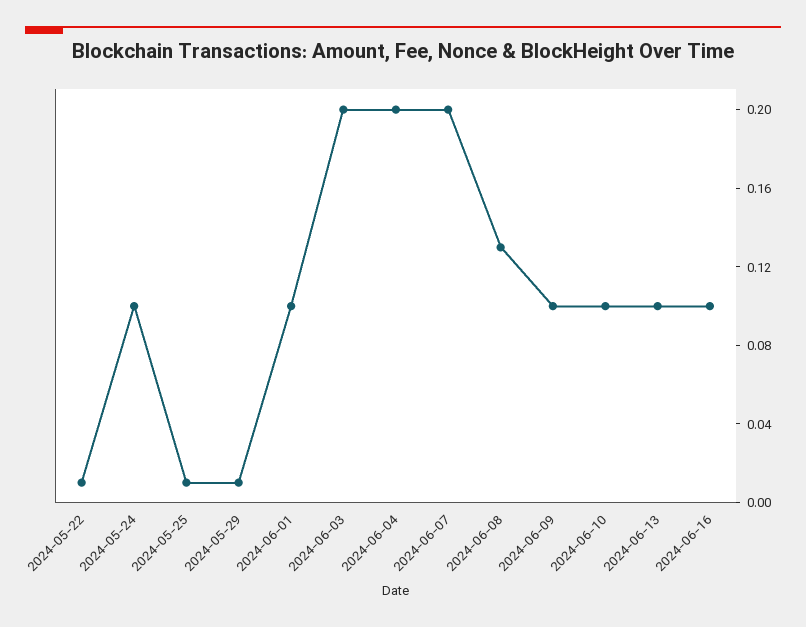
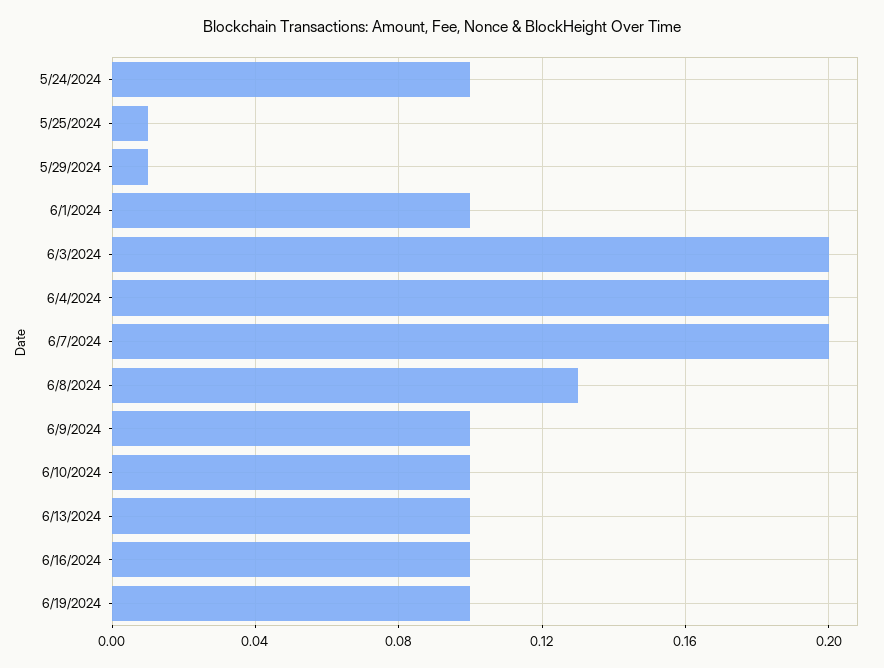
2024-05-22: 0.01 -> none
6/19/2024: none -> 0.1

